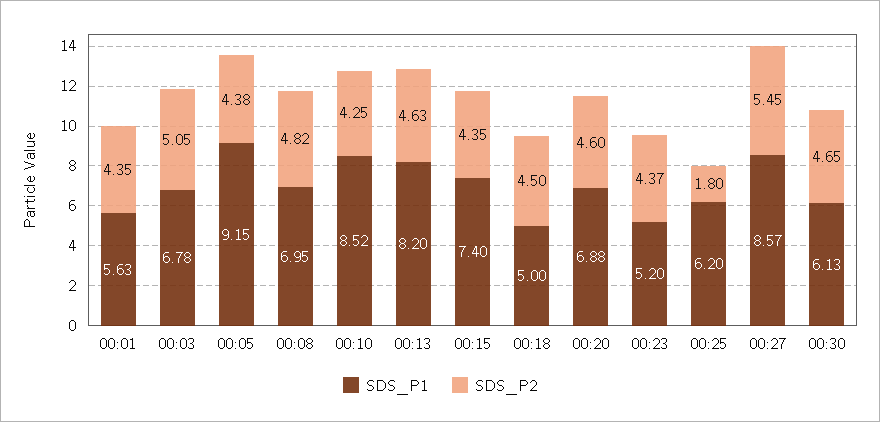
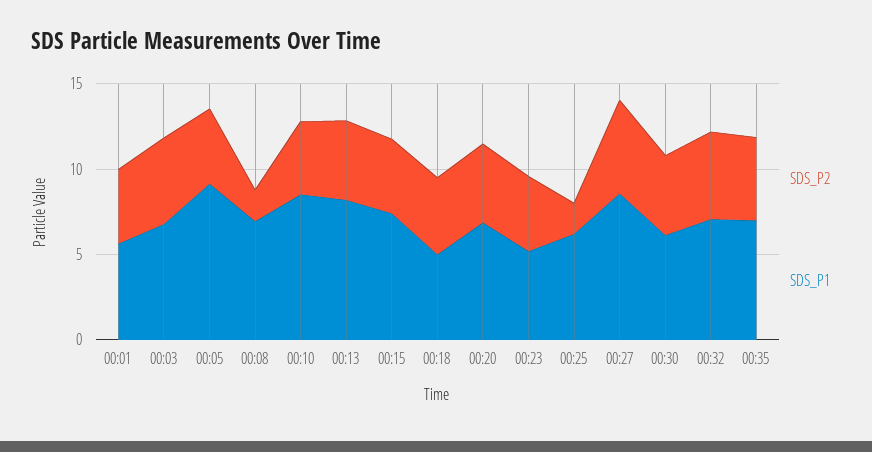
SDS_P2, 00:08: 4.82 -> 2
SDS_P2, 00:32: none -> 5
SDS_P1, 00:32: none -> 7
SDS_P2, 00:35: none -> 5
SDS_P1, 00:35: none -> 7

